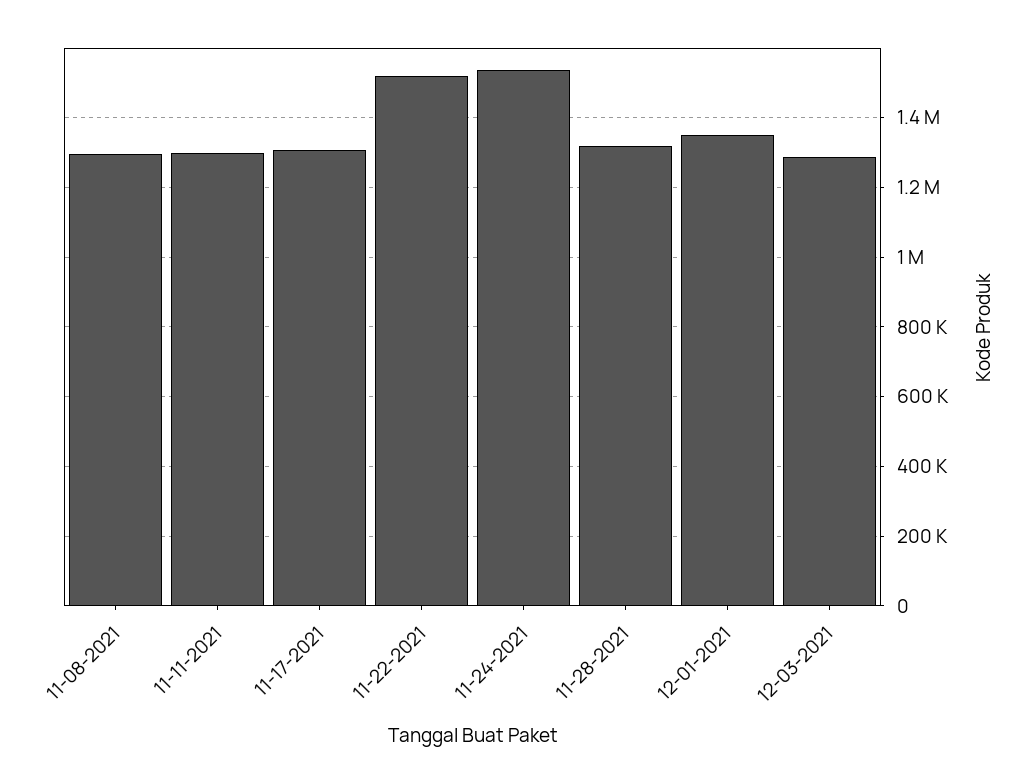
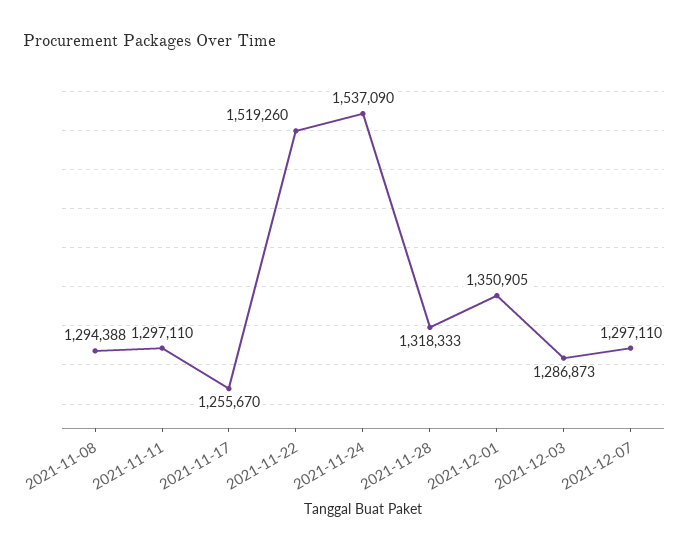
11-17-2021: 1300000 -> 1255670
2021-12-07: none -> 1297110

